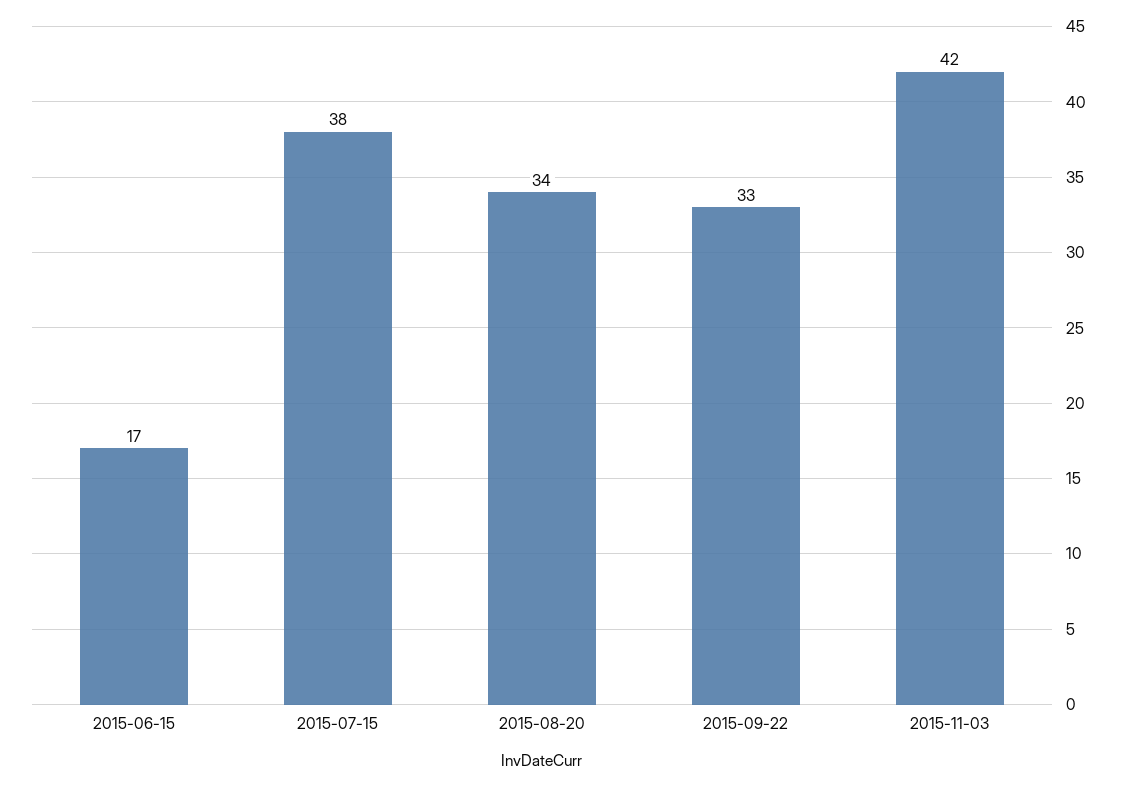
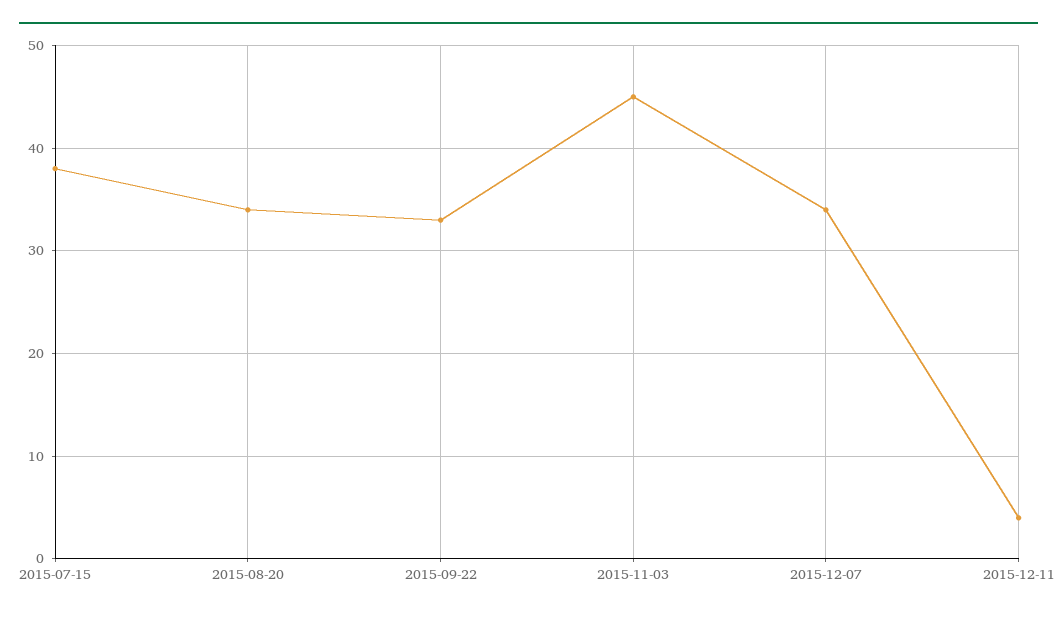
2015-06-15: 17 -> none
2015-11-03: 42 -> 45
2015-12-07: none -> 34
2015-12-11: none -> 4

